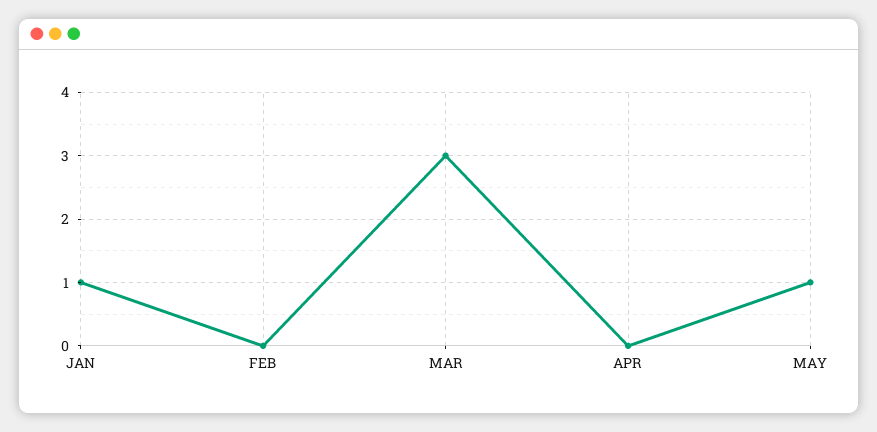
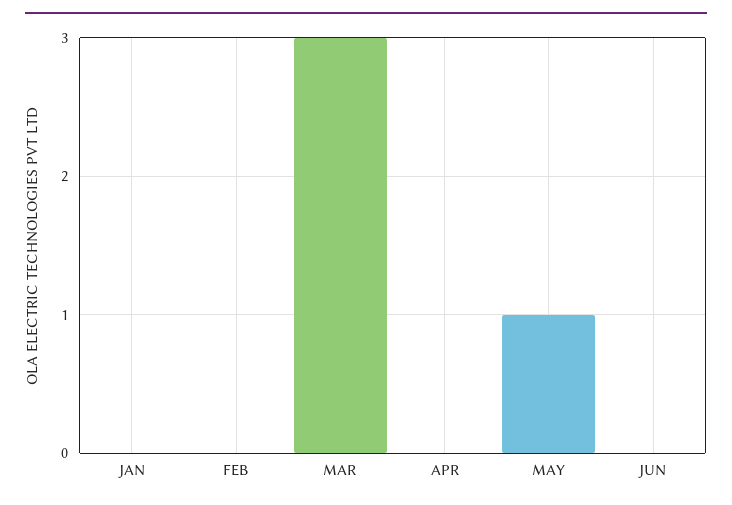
JAN: 1 -> 0
JUN: none -> 0

